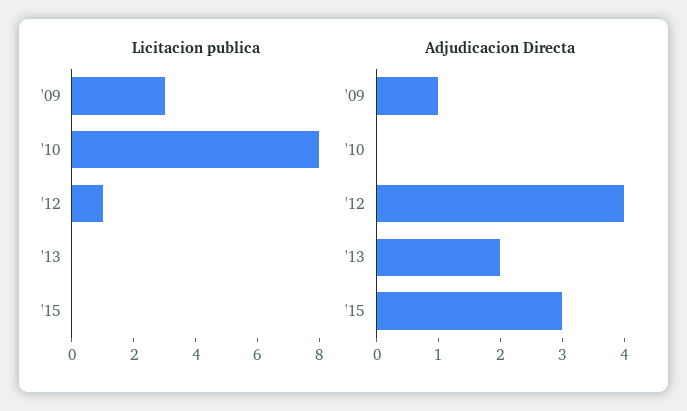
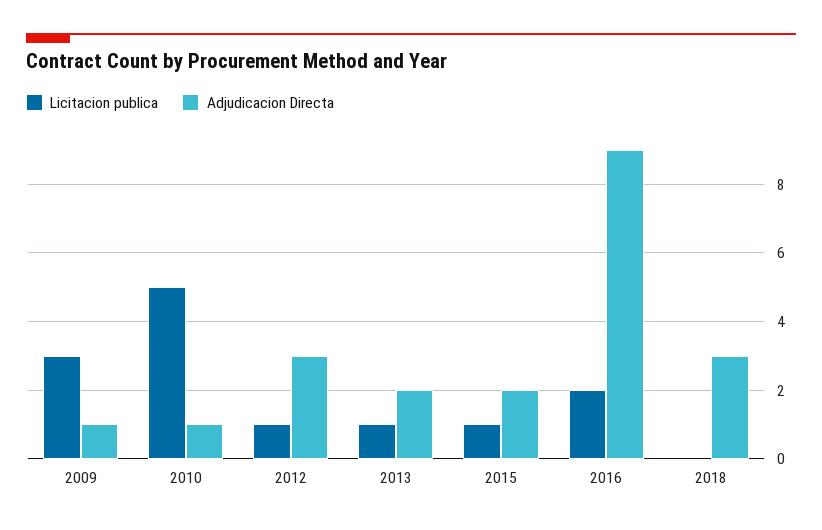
Licitacion publica, '10: 8 -> 5
Licitacion publica, '13: 0 -> 1
Licitacion publica, '15: 0 -> 1
Adjudicacion Directa, '10: 0 -> 1
Adjudicacion Directa, '12: 4 -> 3
Adjudicacion Directa, '15: 3 -> 2
Licitacion publica, 2016: none -> 2
Adjudicacion Directa, 2016: none -> 9
Licitacion publica, 2018: none -> 0
Adjudicacion Directa, 2018: none -> 3

